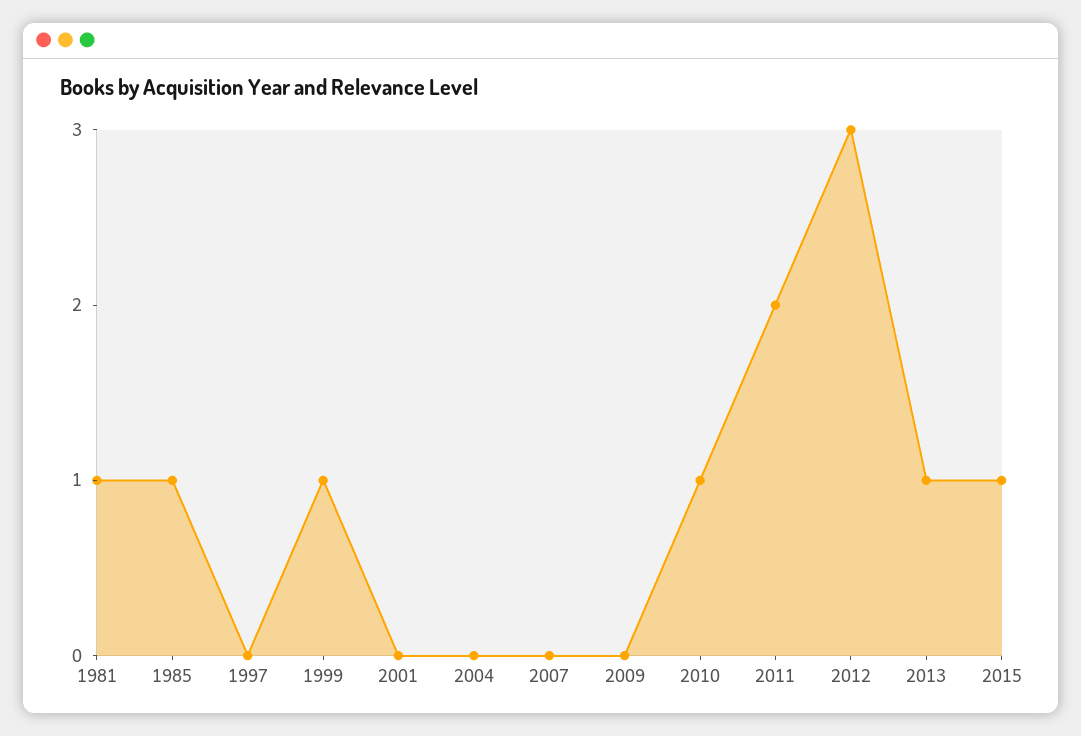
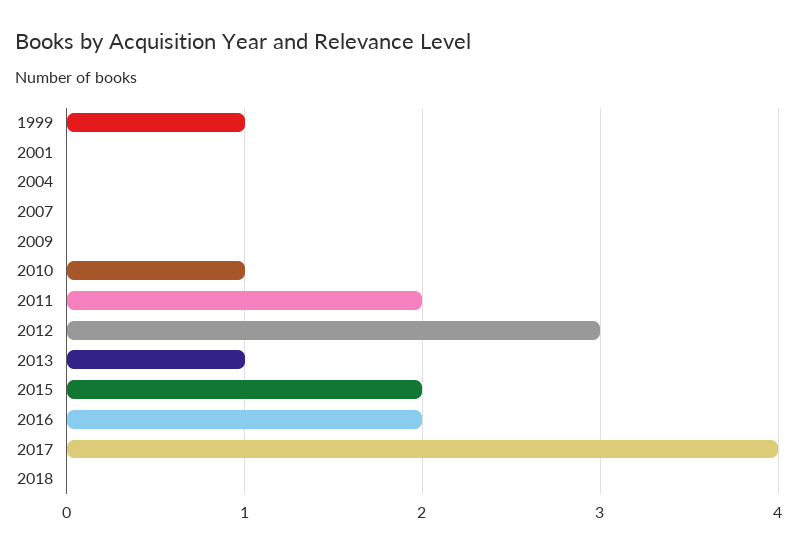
1981: 1 -> none
1985: 1 -> none
1997: 0 -> none
2015: 1 -> 2
2016: none -> 2
2017: none -> 4
2018: none -> 0

